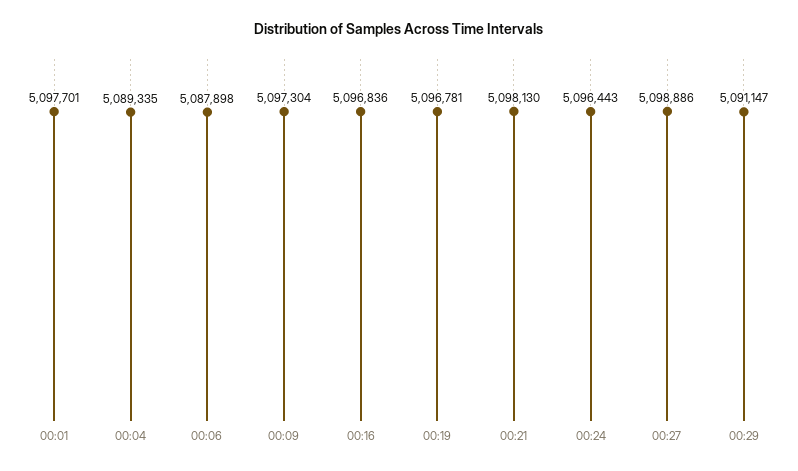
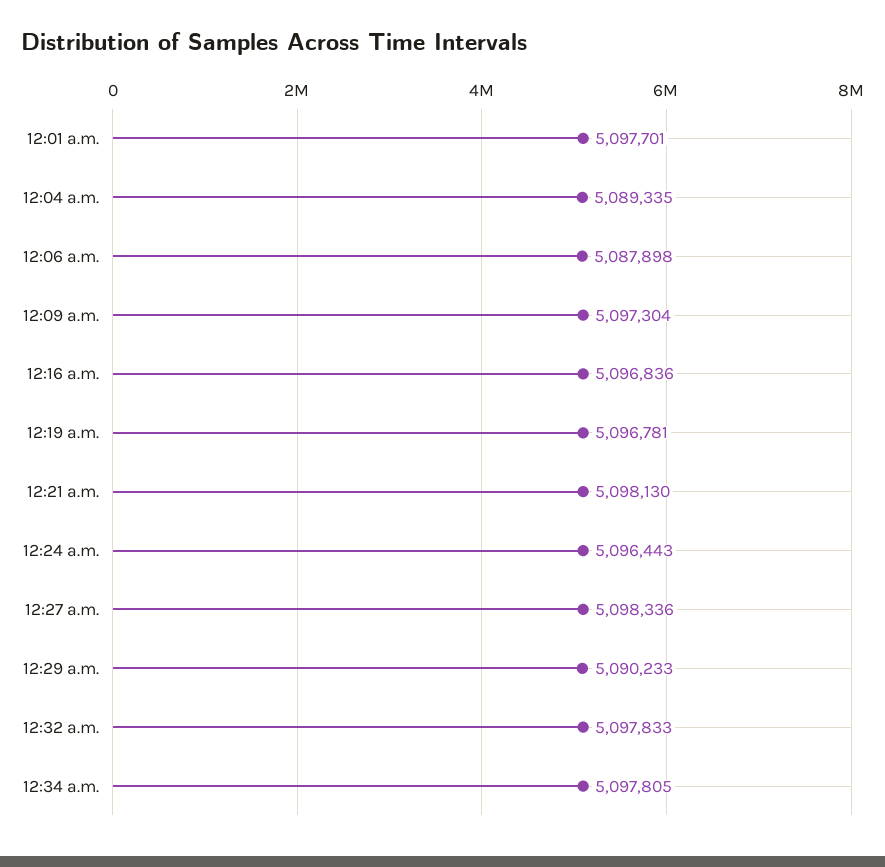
00:27: 5098886 -> 5098336
00:29: 5091147 -> 5090233
12:32 a.m.: none -> 5097833
12:34 a.m.: none -> 5097805

